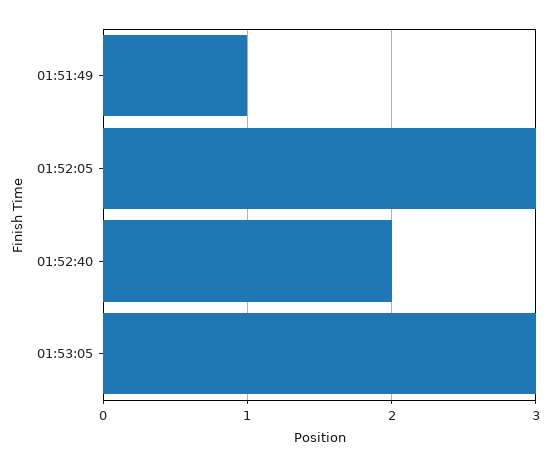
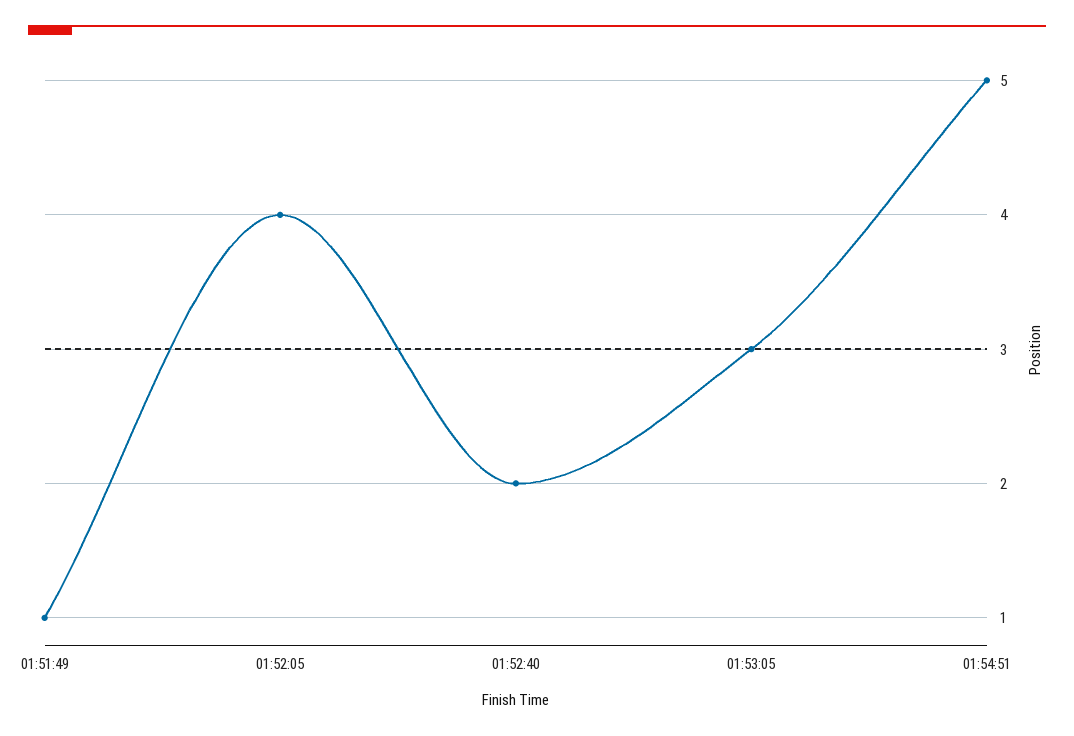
01:52:05: 3 -> 4
01:54:51: none -> 5

